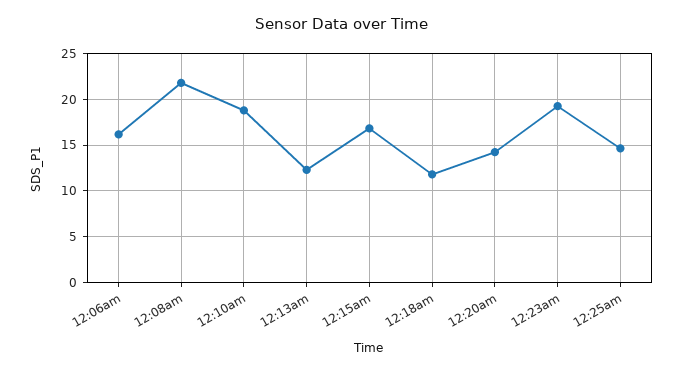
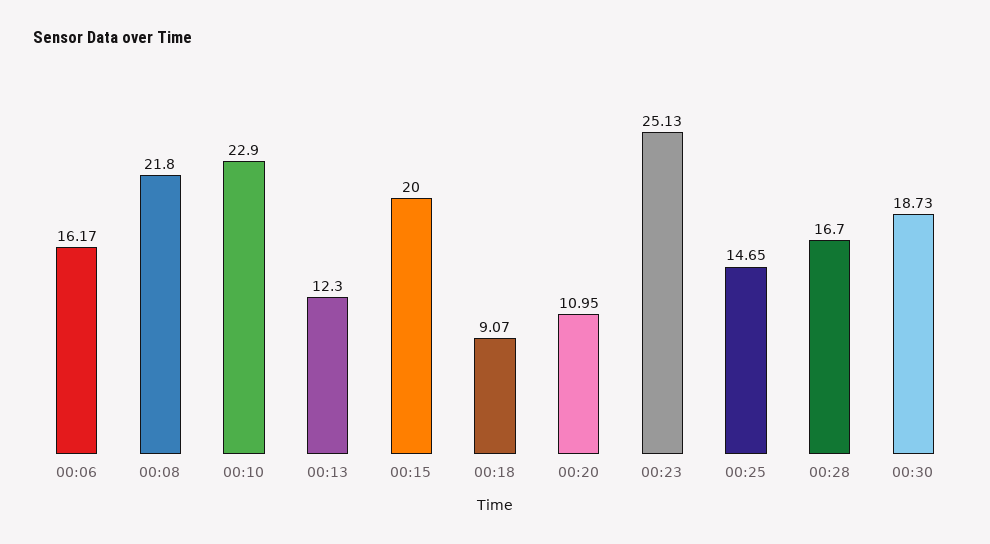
12:10am: 19 -> 22.9
12:15am: 17 -> 20
12:18am: 12 -> 9.07
12:20am: 14 -> 10.95
12:23am: 19 -> 25.13
00:28: none -> 16.7
00:30: none -> 18.73

